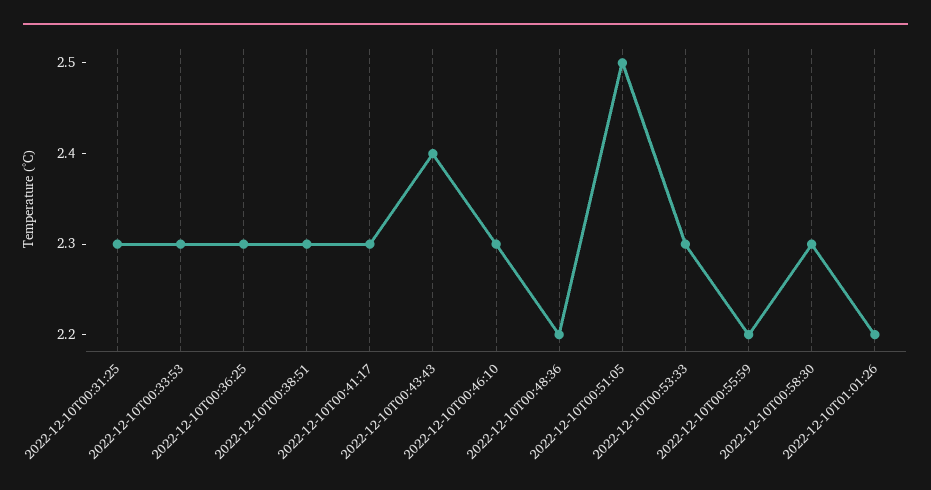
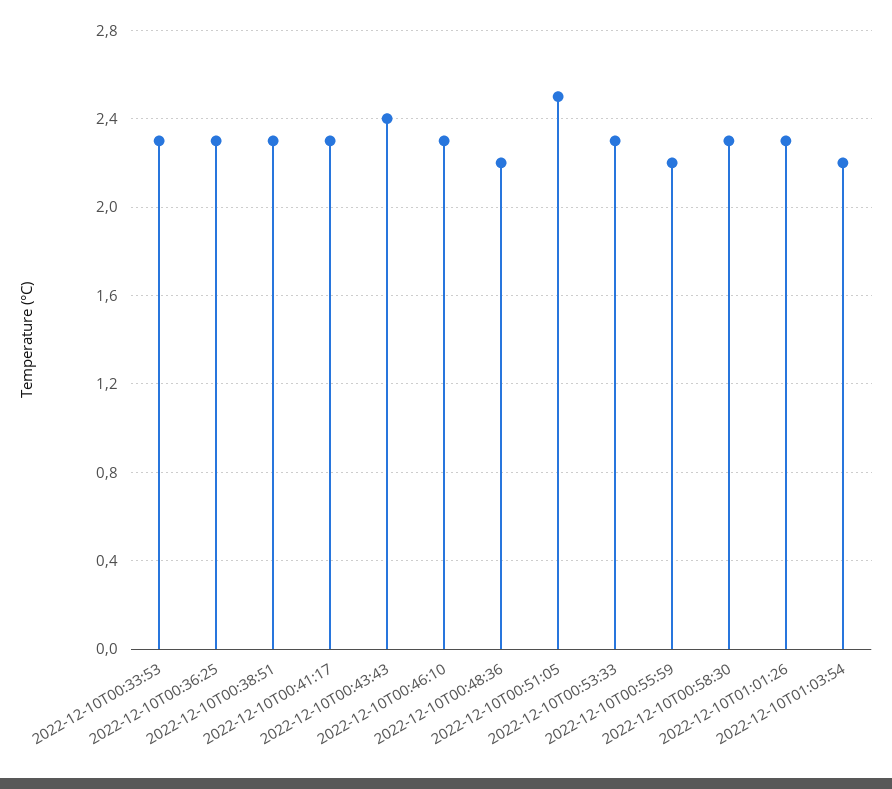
2022-12-10T00:31:25: 2.3 -> none
2022-12-10T01:01:26: 2.2 -> 2.3
2022-12-10T01:03:54: none -> 2.2

